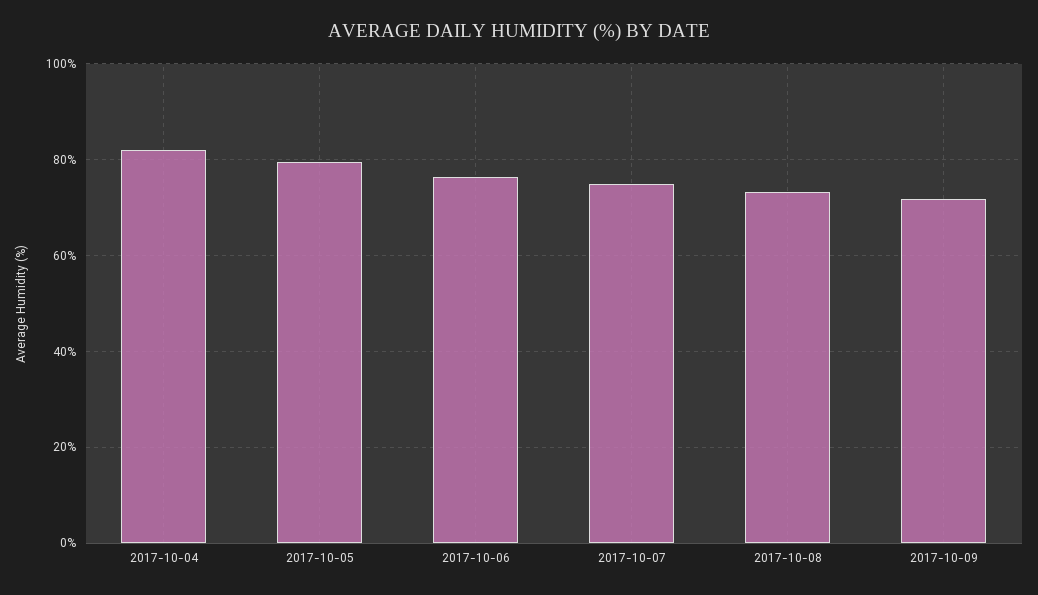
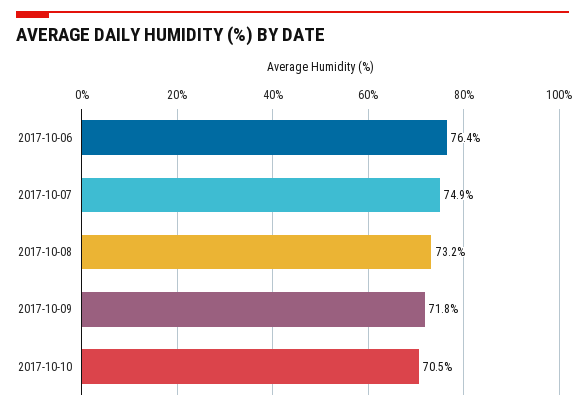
2017-10-04: 82 -> none
2017-10-05: 80 -> none
2017-10-10: none -> 70.5

